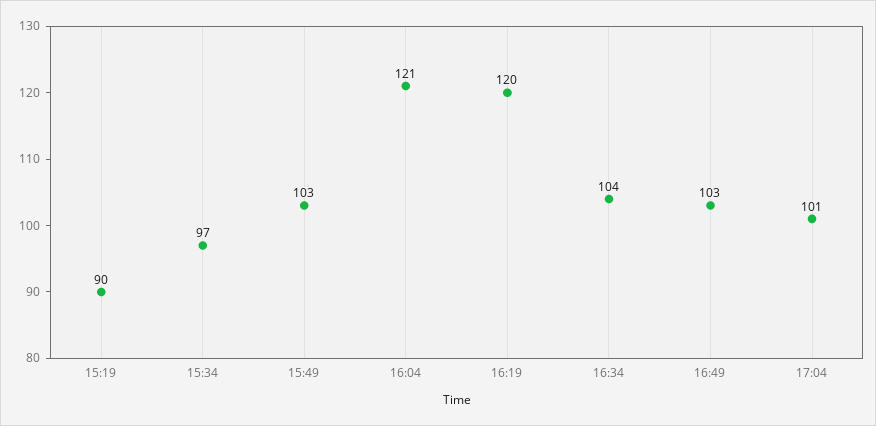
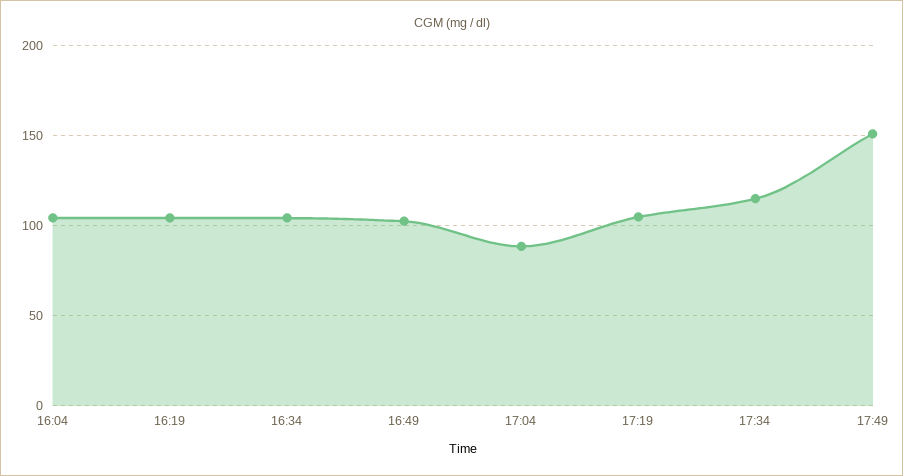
15:19: 90 -> none
15:34: 97 -> none
15:49: 103 -> none
16:04: 121 -> 105
16:19: 120 -> 105
17:04: 101 -> 90
17:19: none -> 105
17:34: none -> 115
17:49: none -> 150

